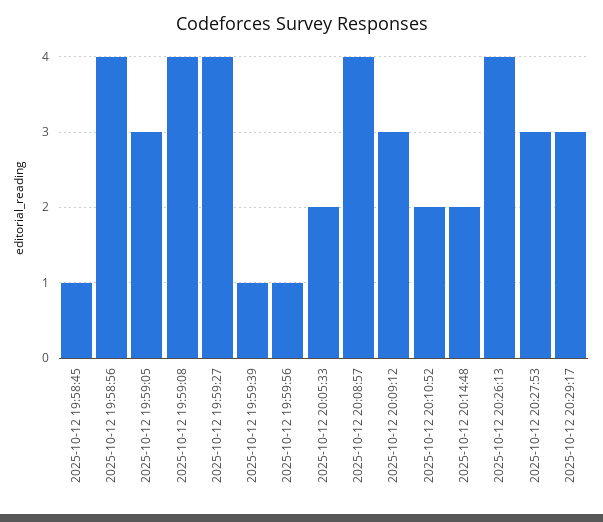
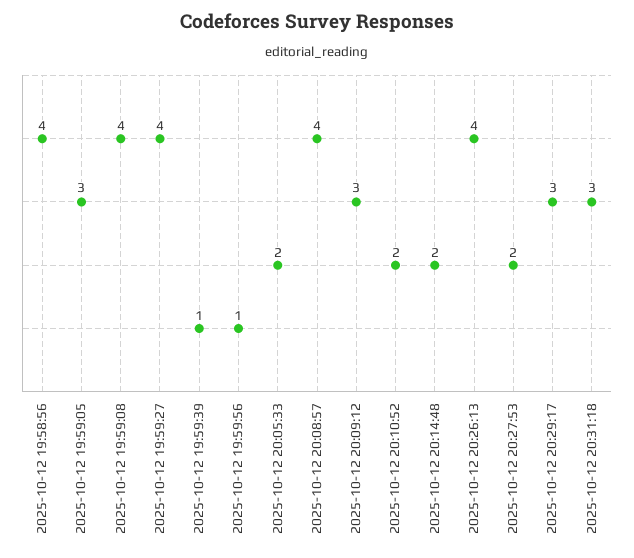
2025-10-12 19:58:45: 1 -> none
2025-10-12 20:27:53: 3 -> 2
2025-10-12 20:31:18: none -> 3

